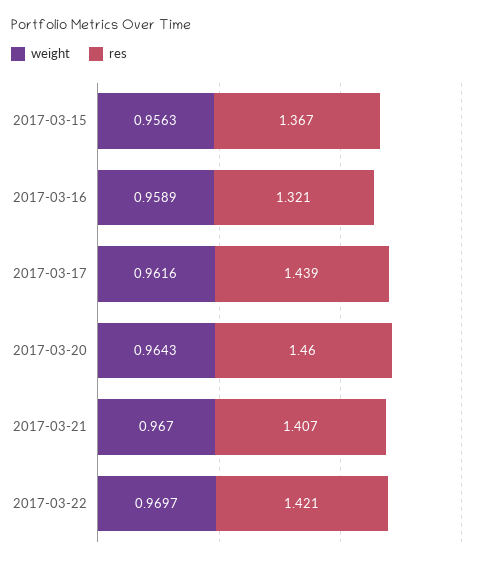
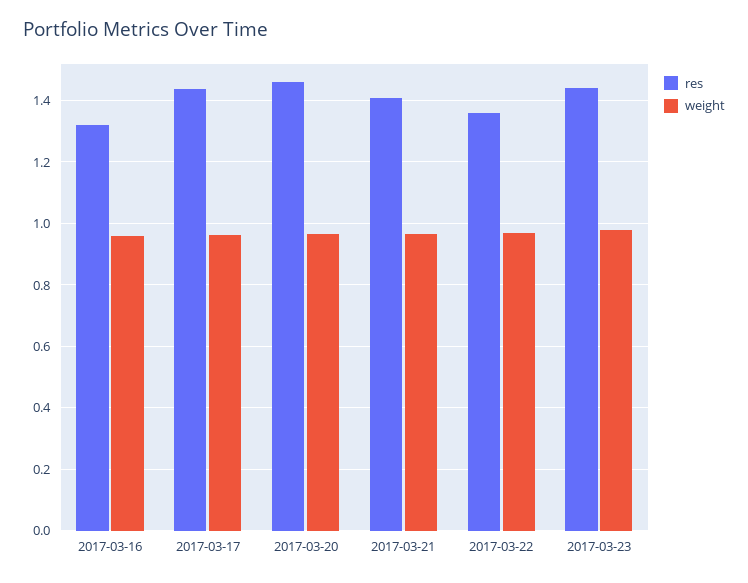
weight, 2017-03-15: 0.9563 -> none
res, 2017-03-15: 1.367 -> none
res, 2017-03-22: 1.421 -> 1.36
res, 2017-03-23: none -> 1.44
weight, 2017-03-23: none -> 0.98

